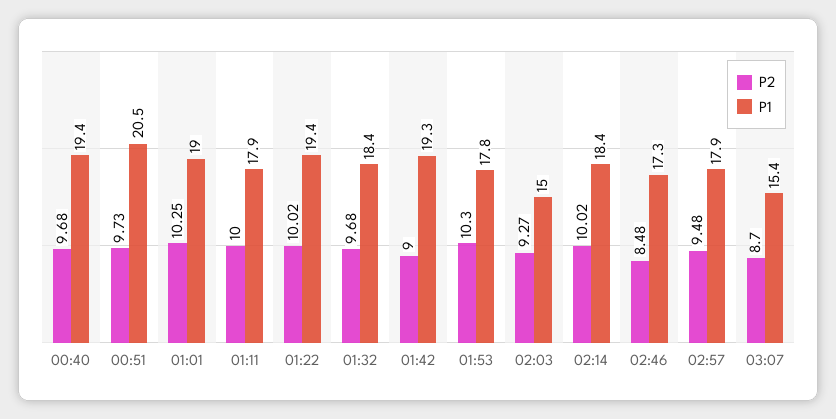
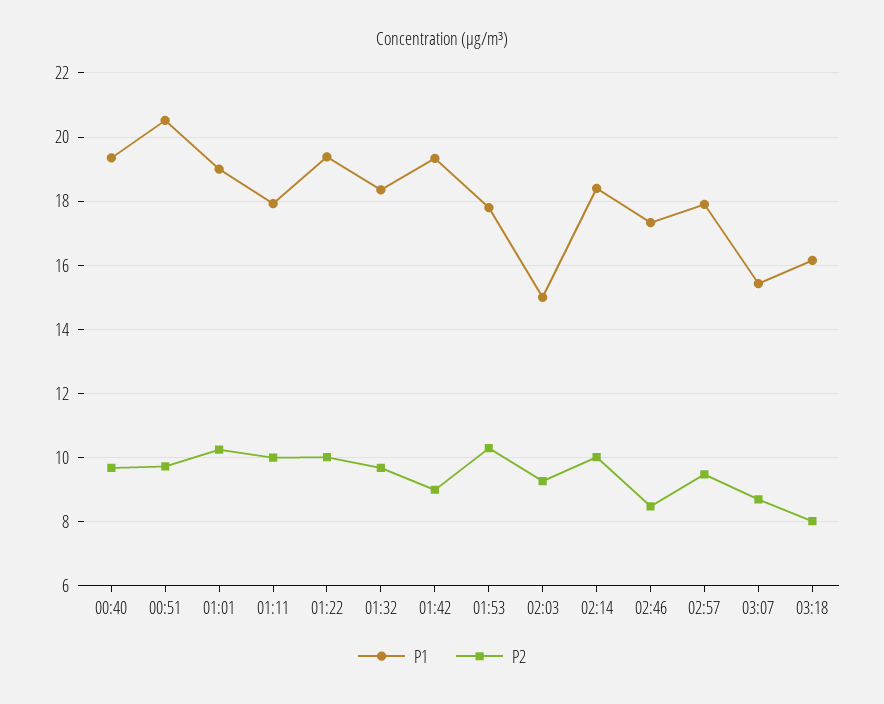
P1, 03:18: none -> 16.2
P2, 03:18: none -> 8

